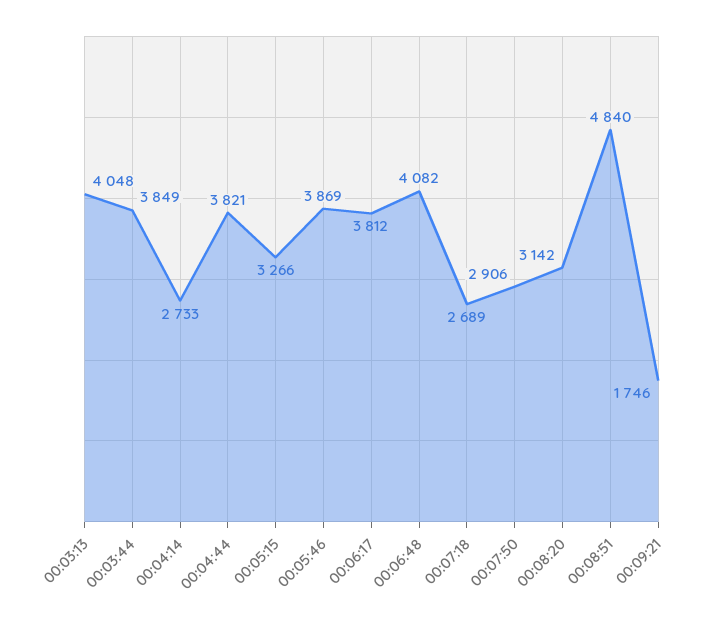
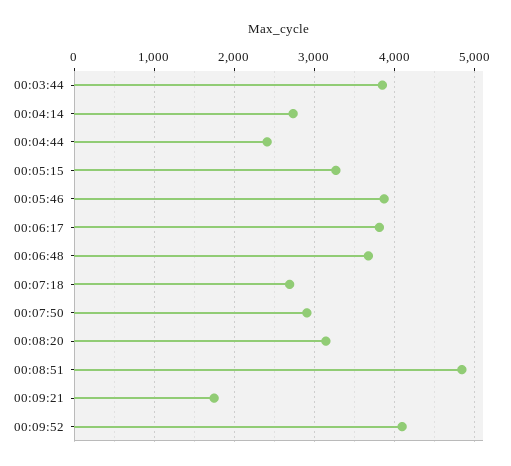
00:03:13: 4048 -> none
00:04:44: 3821 -> 2400
00:06:48: 4082 -> 3700
00:09:52: none -> 4100

